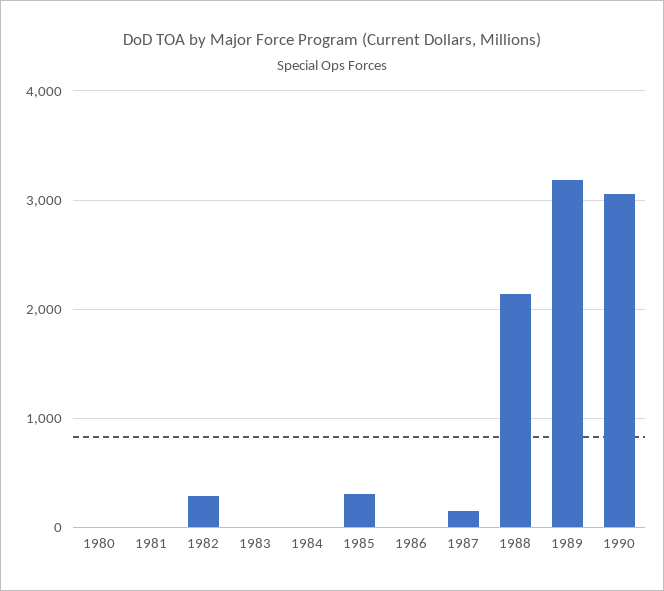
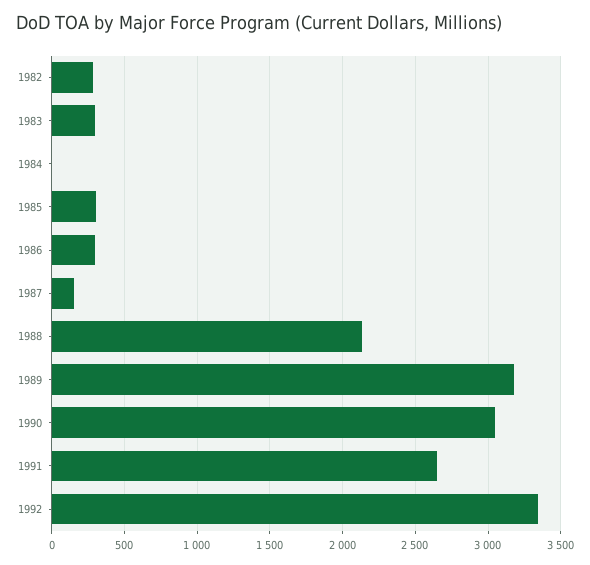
1980: 0 -> none
1981: 0 -> none
1983: 0 -> 300
1986: 0 -> 300
1991: none -> 2650
1992: none -> 3350

